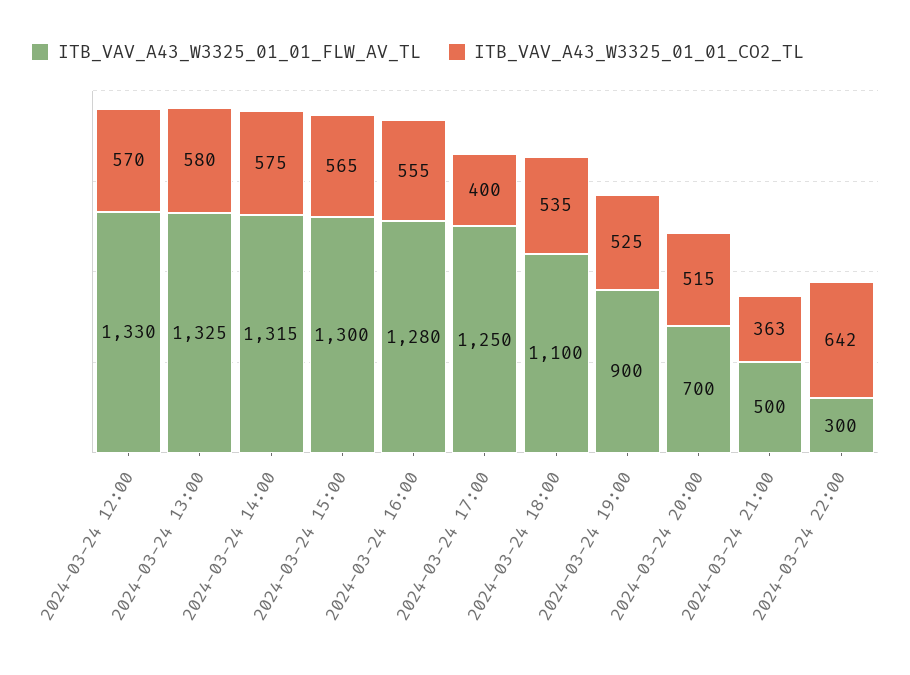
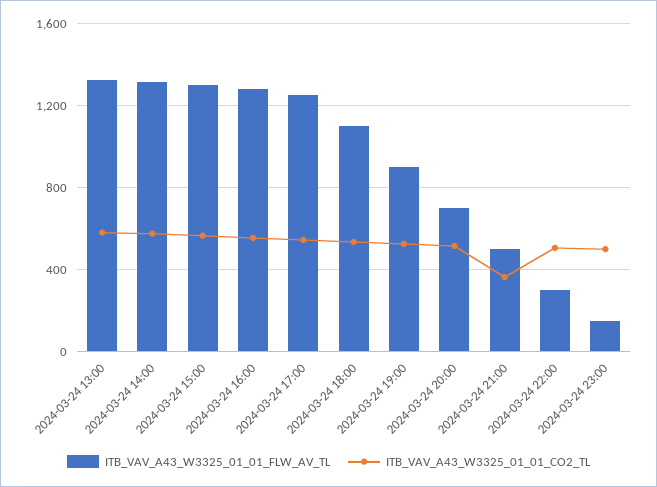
ITB_VAV_A43_W3325_01_01_FLW_AV_TL, 2024-03-24 12:00: 1330 -> none
ITB_VAV_A43_W3325_01_01_CO2_TL, 2024-03-24 12:00: 570 -> none
ITB_VAV_A43_W3325_01_01_CO2_TL, 2024-03-24 17:00: 400 -> 550
ITB_VAV_A43_W3325_01_01_CO2_TL, 2024-03-24 22:00: 642 -> 500
ITB_VAV_A43_W3325_01_01_FLW_AV_TL, 2024-03-24 23:00: none -> 150
ITB_VAV_A43_W3325_01_01_CO2_TL, 2024-03-24 23:00: none -> 500

